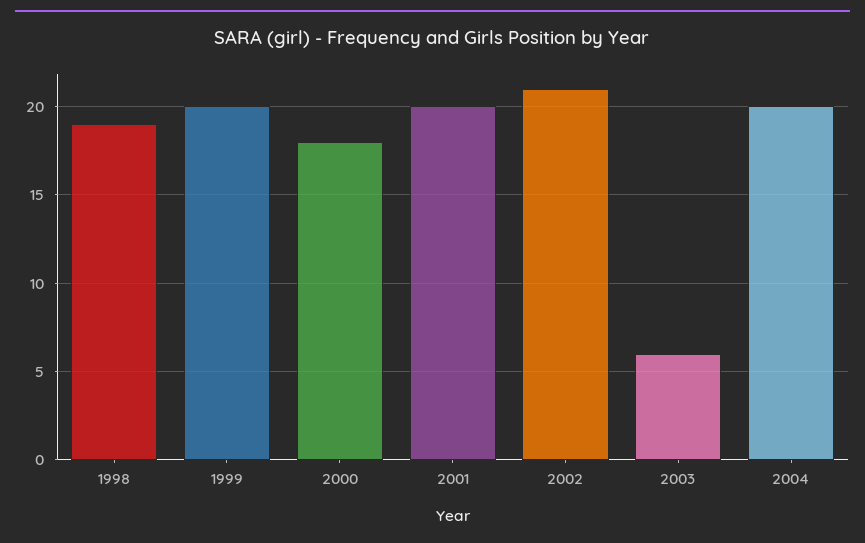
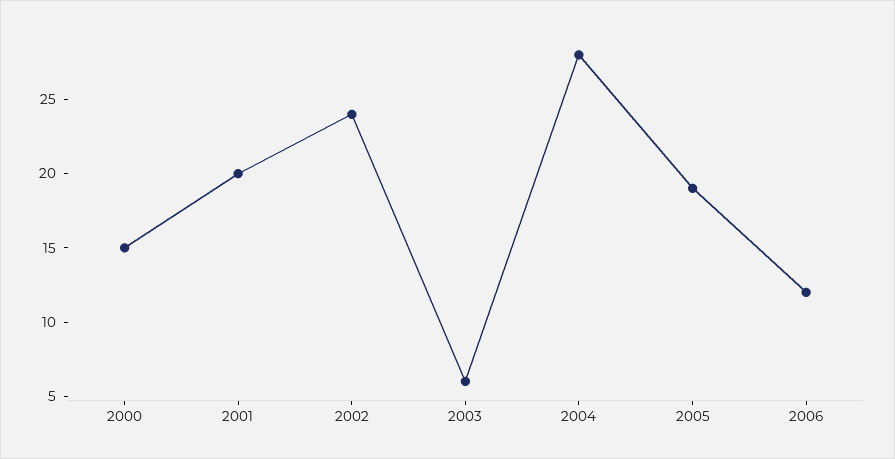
1998: 19 -> none
1999: 20 -> none
2000: 18 -> 15
2002: 21 -> 24
2004: 20 -> 28
2005: none -> 19
2006: none -> 12

